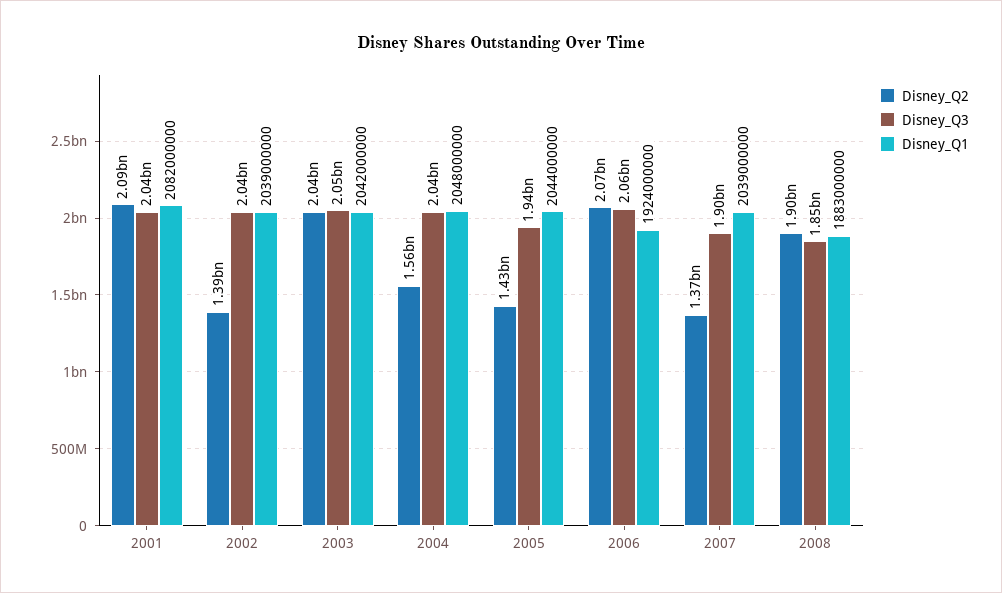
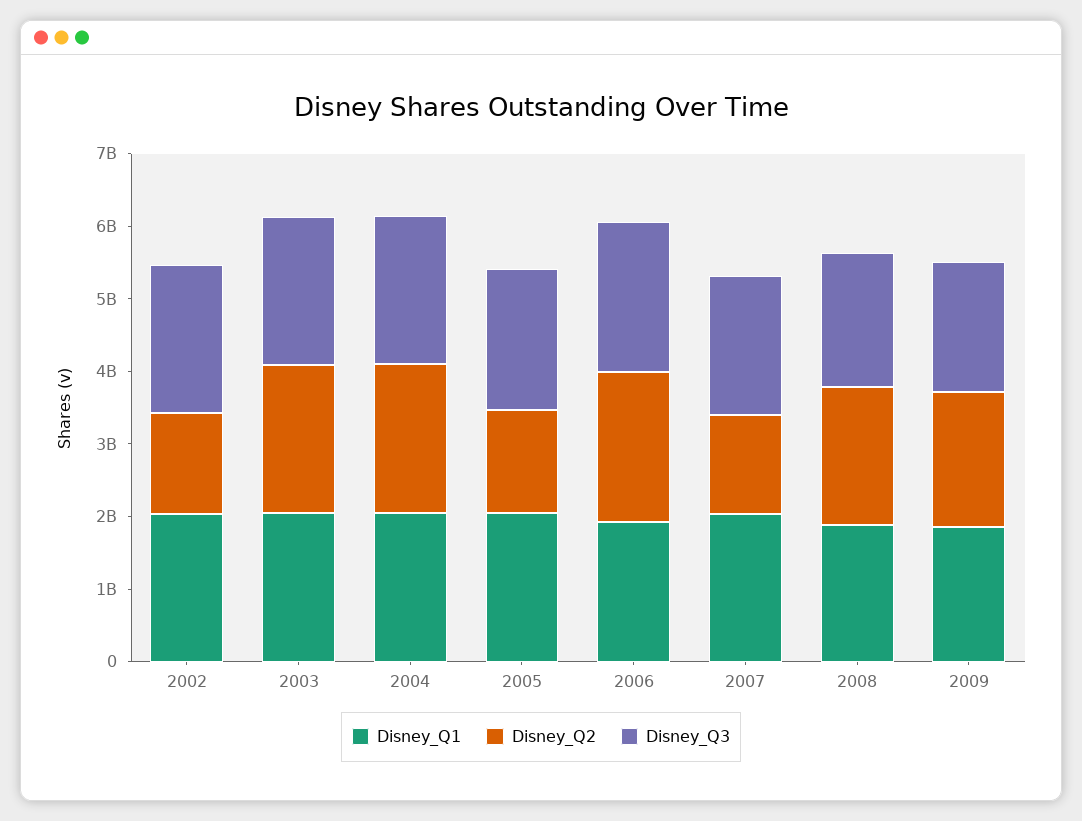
Disney_Q2, 2001: 2090000000 -> none
Disney_Q3, 2001: 2040000000 -> none
Disney_Q1, 2001: 2082000000 -> none
Disney_Q2, 2004: 1560000000 -> 2000000000
Disney_Q1, 2009: none -> 1800000000
Disney_Q2, 2009: none -> 1800000000
Disney_Q3, 2009: none -> 1800000000

